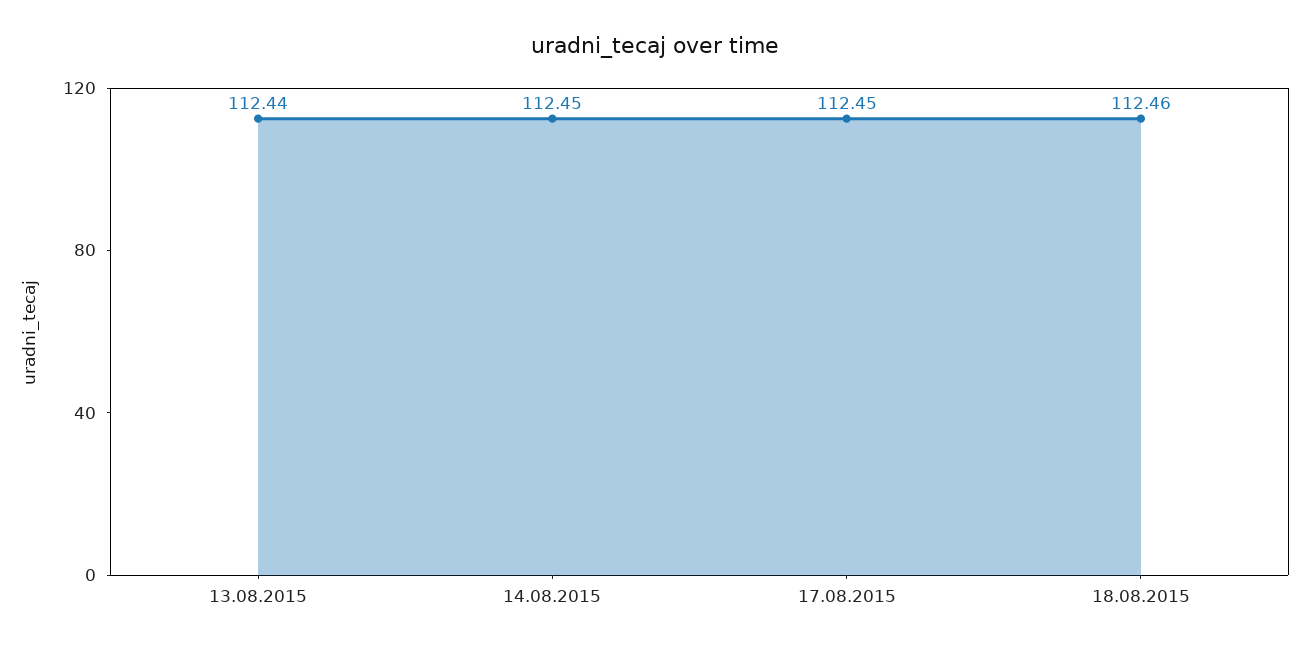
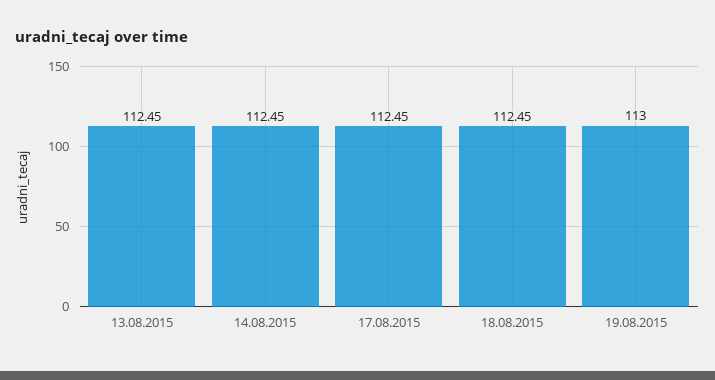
13.08.2015: 112.44 -> 112.45
18.08.2015: 112.46 -> 112.45
19.08.2015: none -> 113

